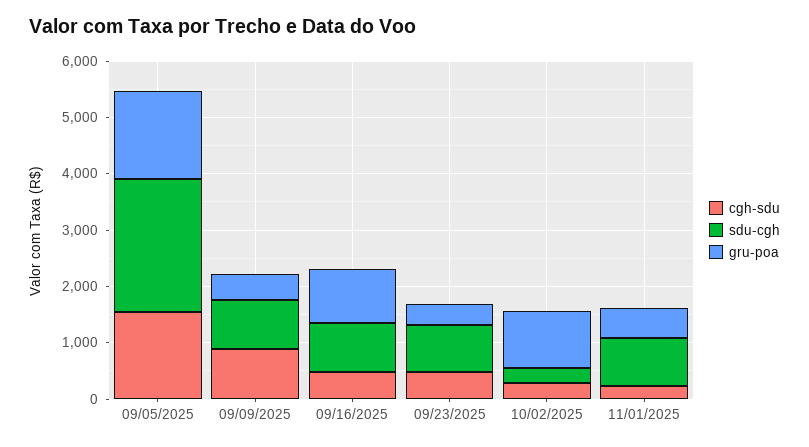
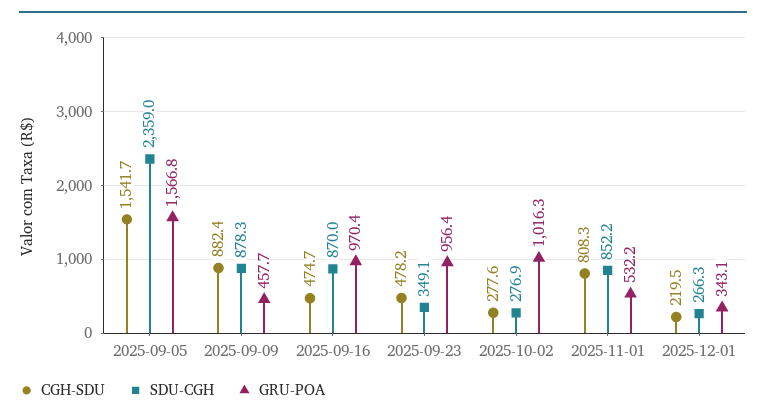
sdu-cgh, 09/23/2025: 800 -> 349.1
gru-poa, 09/23/2025: 400 -> 956.4
cgh-sdu, 11/01/2025: 200 -> 808.3
cgh-sdu, 2025-12-01: none -> 219.5
sdu-cgh, 2025-12-01: none -> 266.3
gru-poa, 2025-12-01: none -> 343.1

